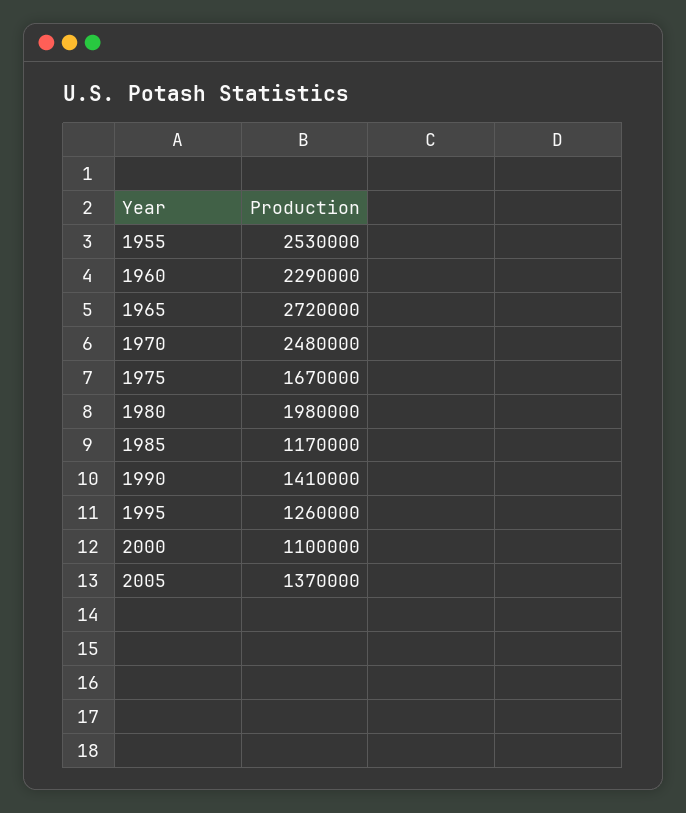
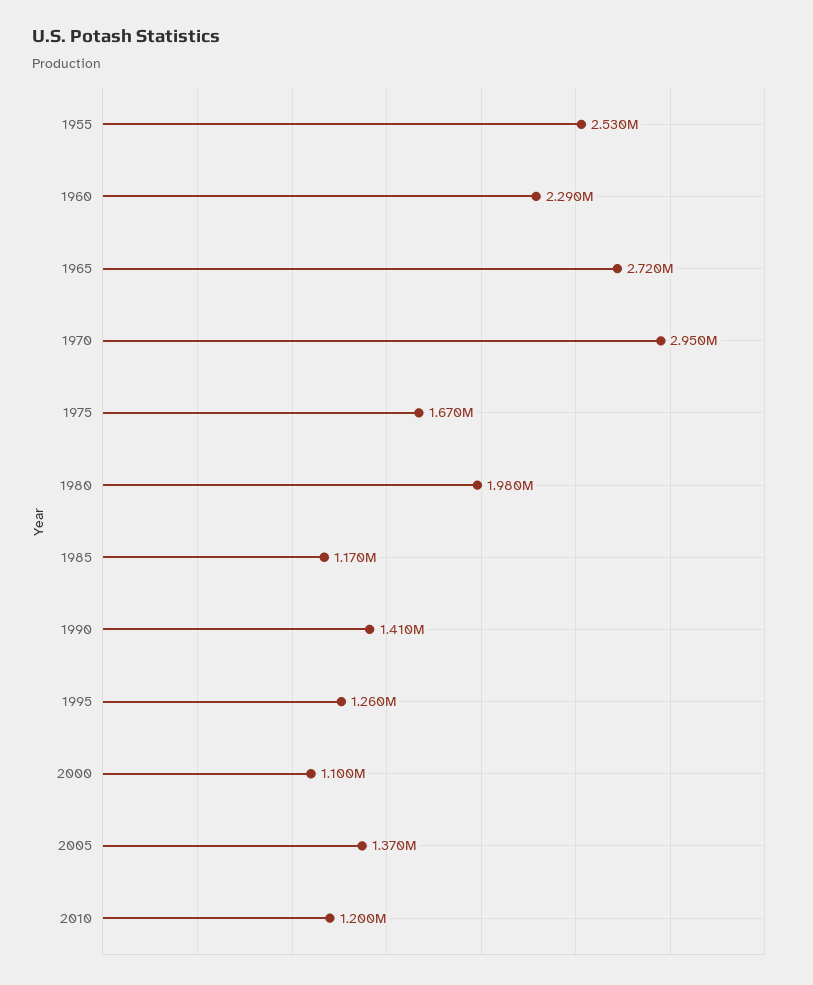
1970: 2480000 -> 2950000
2010: none -> 1200000

